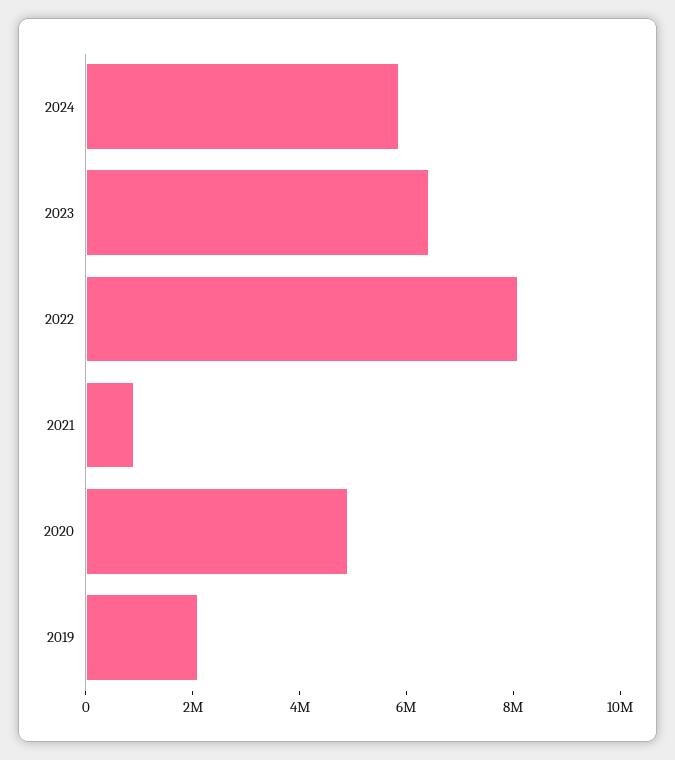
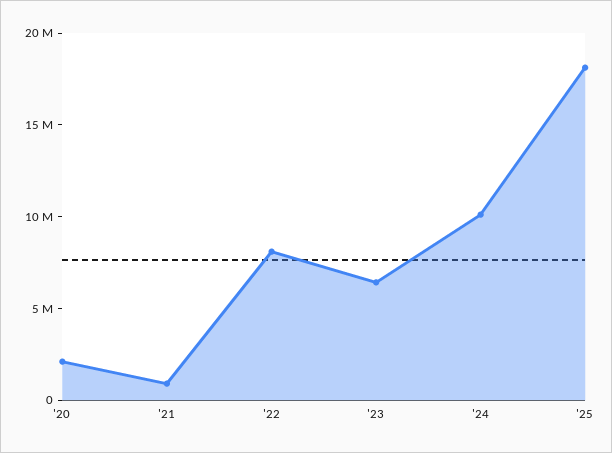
2024: 6000000 -> 10000000
2020: 5000000 -> 2000000
2019: 2000000 -> none
'25: none -> 18000000

